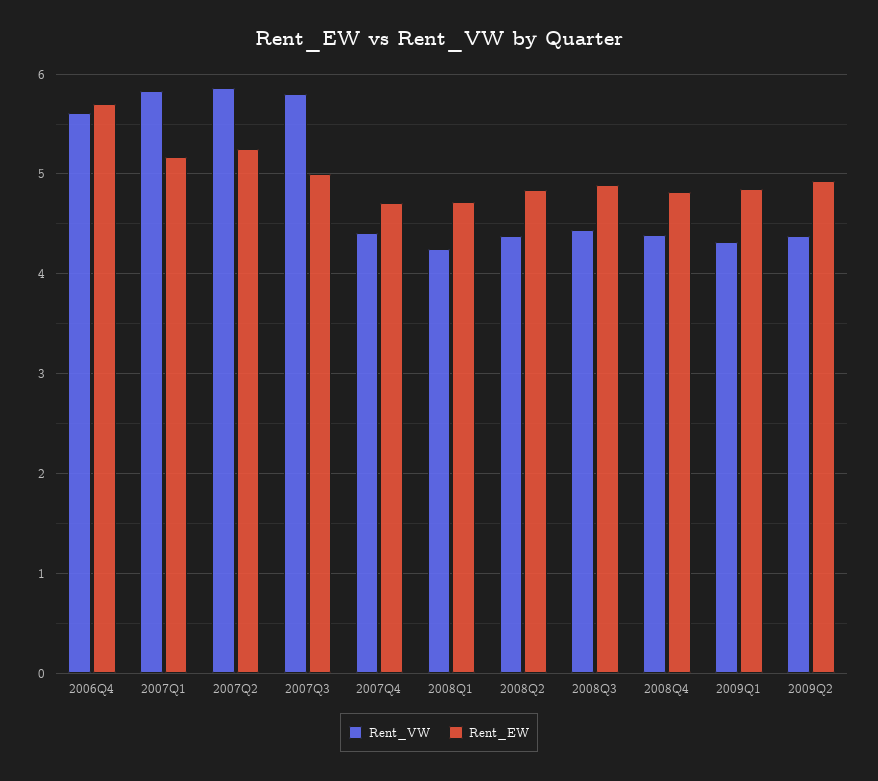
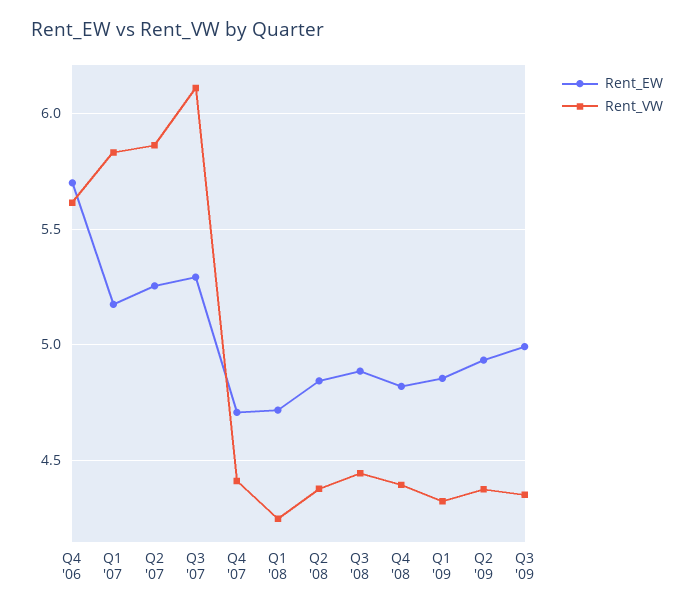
Rent_VW, 2007Q3: 5.8 -> 6.1
Rent_EW, 2007Q3: 5 -> 5.3
Rent_EW, Q3 '09: none -> 5
Rent_VW, Q3 '09: none -> 4.35

